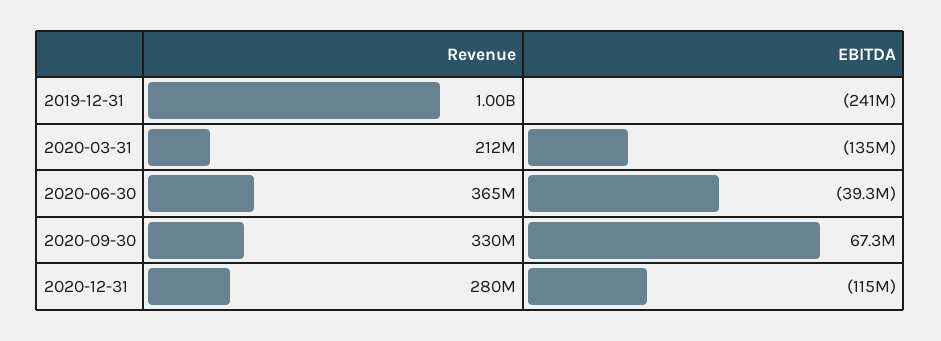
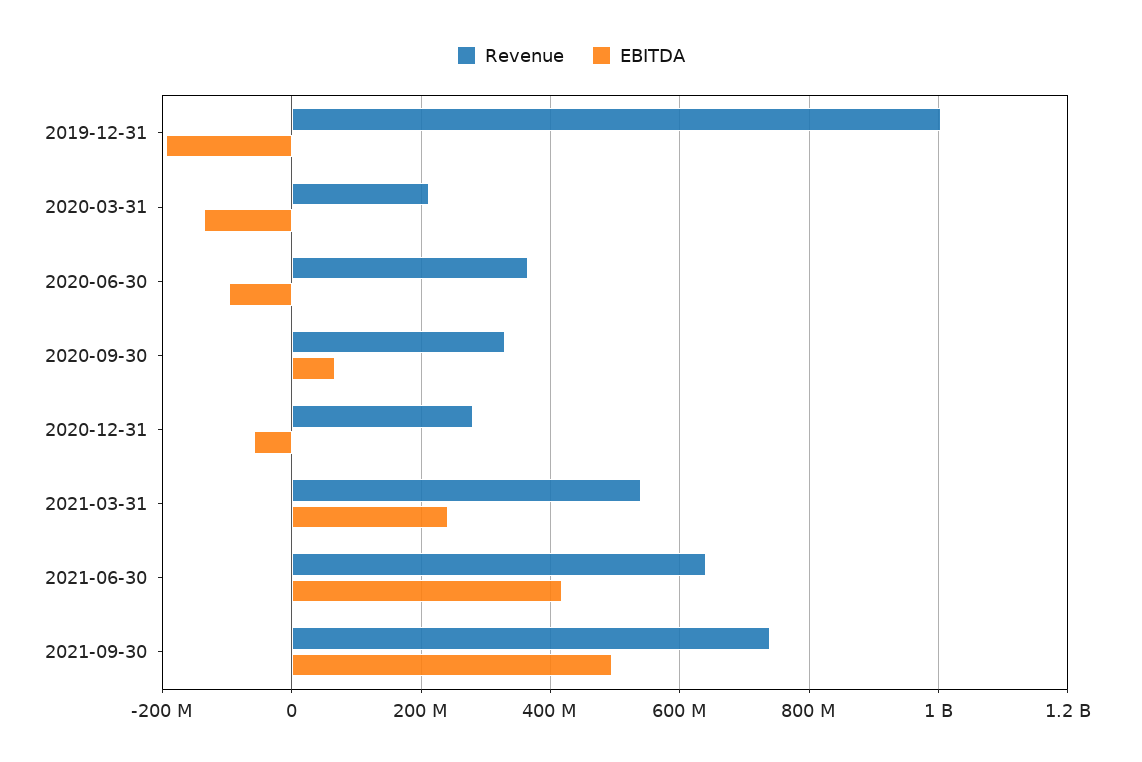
EBITDA, 2019-12-31: -241000000 -> -200000000
EBITDA, 2020-06-30: -39300000 -> -100000000
EBITDA, 2020-12-31: -115000000 -> -60000000
Revenue, 2021-03-31: none -> 540000000
EBITDA, 2021-03-31: none -> 240000000
Revenue, 2021-06-30: none -> 640000000
EBITDA, 2021-06-30: none -> 420000000
Revenue, 2021-09-30: none -> 740000000
EBITDA, 2021-09-30: none -> 500000000

